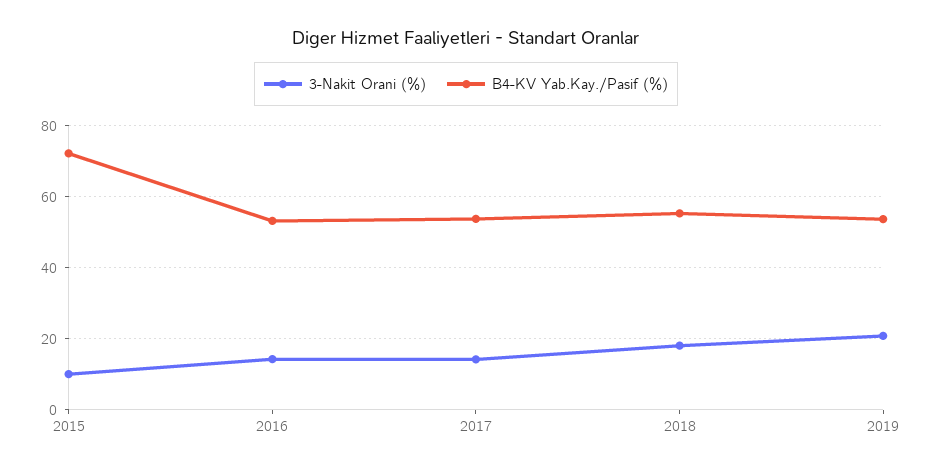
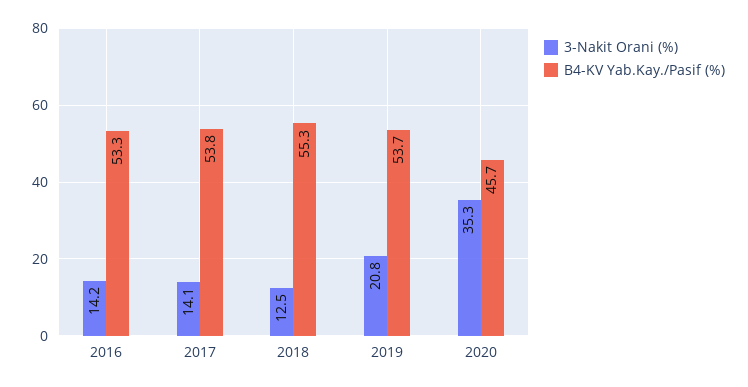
3-Nakit Orani (%), 2015: 10 -> none
B4-KV Yab.Kay./Pasif (%), 2015: 72 -> none
3-Nakit Orani (%), 2018: 18 -> 12.5
3-Nakit Orani (%), 2020: none -> 35.3
B4-KV Yab.Kay./Pasif (%), 2020: none -> 45.7

